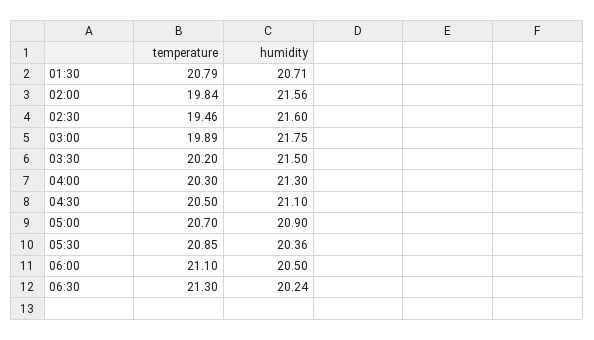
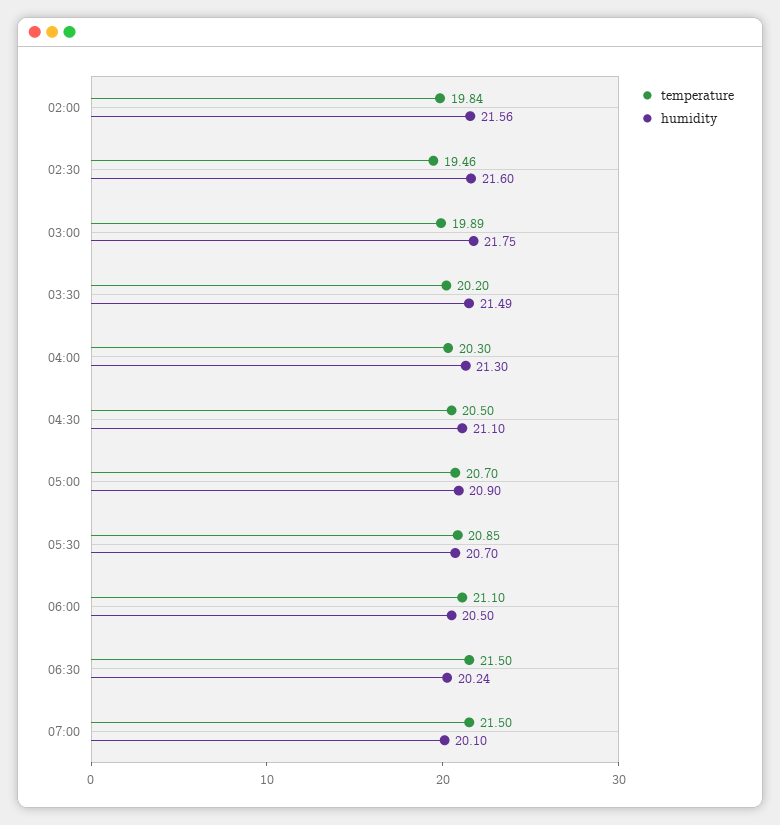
temperature, 01:30: 20.79 -> none
humidity, 01:30: 20.71 -> none
humidity, 03:30: 21.5 -> 21.49
humidity, 05:30: 20.36 -> 20.7
temperature, 06:30: 21.3 -> 21.5
temperature, 07:00: none -> 21.5
humidity, 07:00: none -> 20.1

